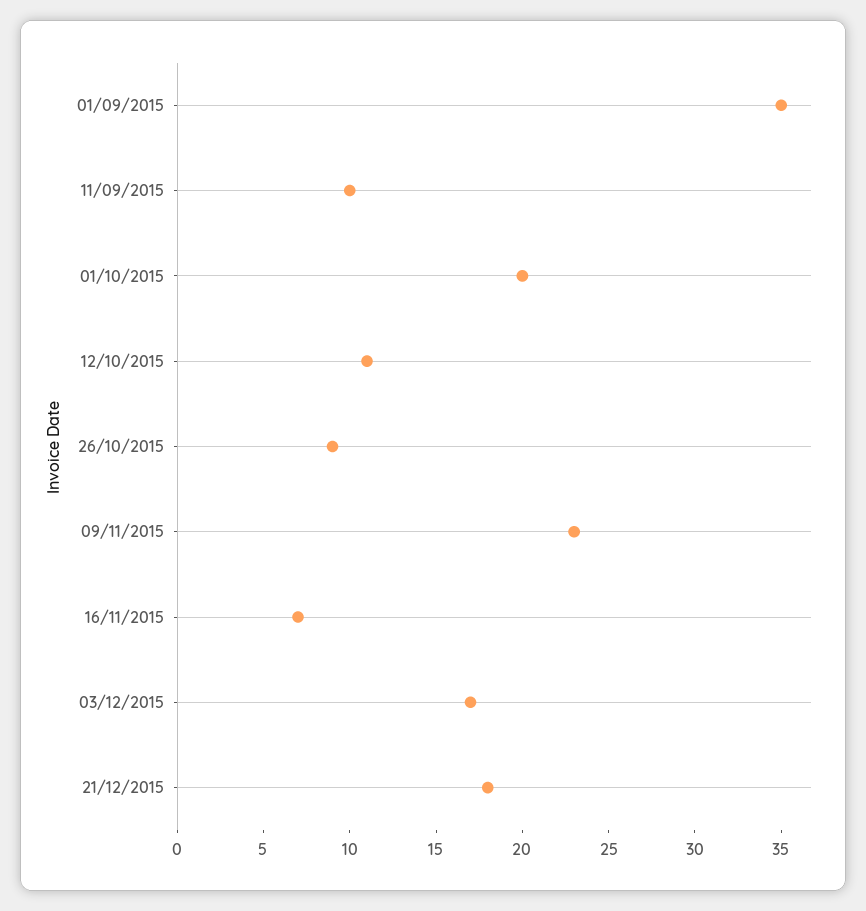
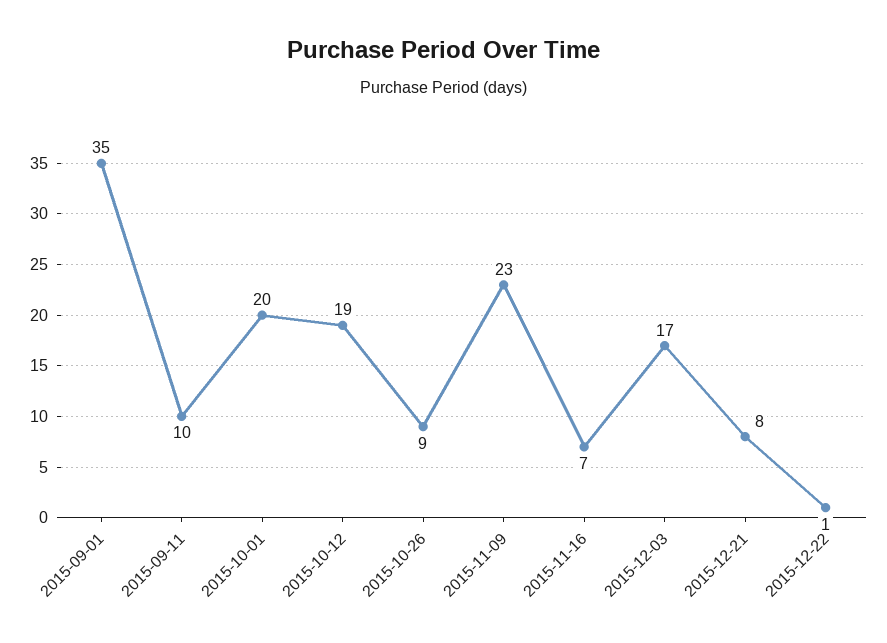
12/10/2015: 11 -> 19
21/12/2015: 18 -> 8
2015-12-22: none -> 1

